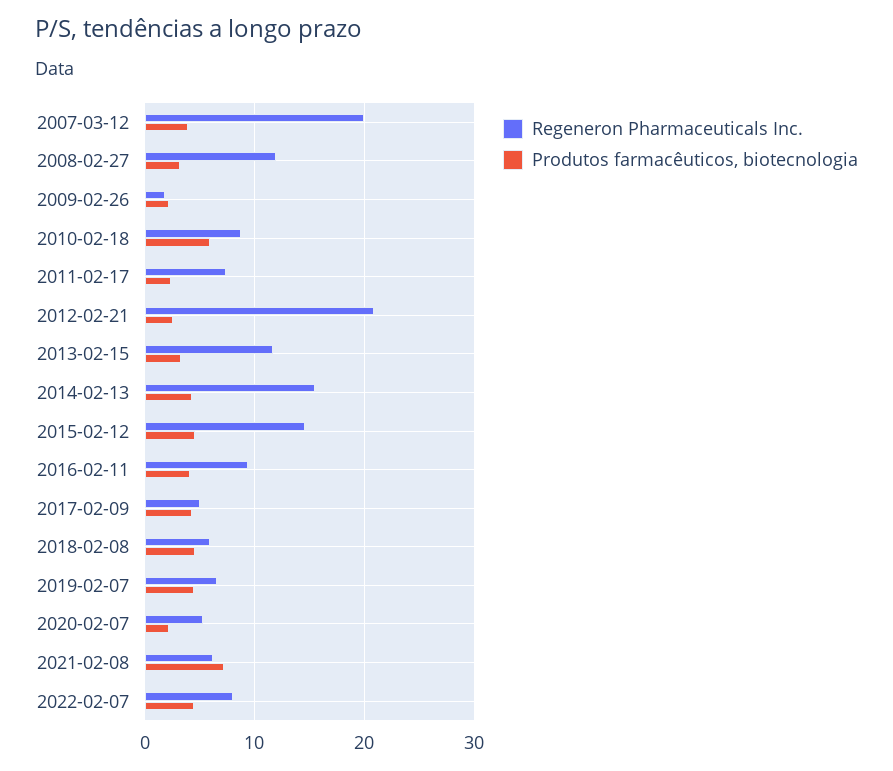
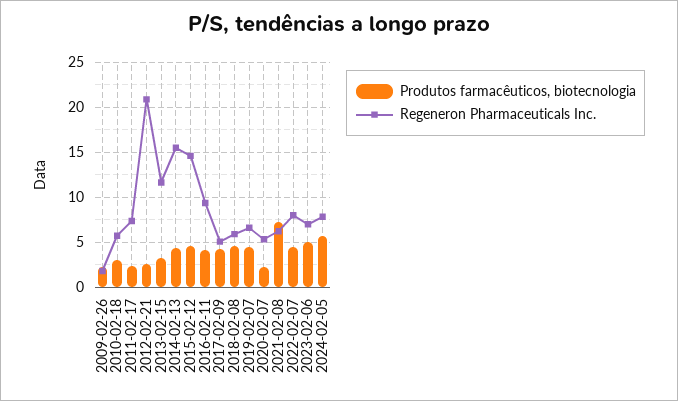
Regeneron Pharmaceuticals Inc., 2007-03-12: 20 -> none
Produtos farmacêuticos, biotecnologia, 2007-03-12: 4 -> none
Regeneron Pharmaceuticals Inc., 2008-02-27: 12 -> none
Produtos farmacêuticos, biotecnologia, 2008-02-27: 3 -> none
Regeneron Pharmaceuticals Inc., 2010-02-18: 9 -> 6
Produtos farmacêuticos, biotecnologia, 2010-02-18: 6 -> 3
Produtos farmacêuticos, biotecnologia, 2023-02-06: none -> 5
Regeneron Pharmaceuticals Inc., 2023-02-06: none -> 7
Produtos farmacêuticos, biotecnologia, 2024-02-05: none -> 6
Regeneron Pharmaceuticals Inc., 2024-02-05: none -> 8

